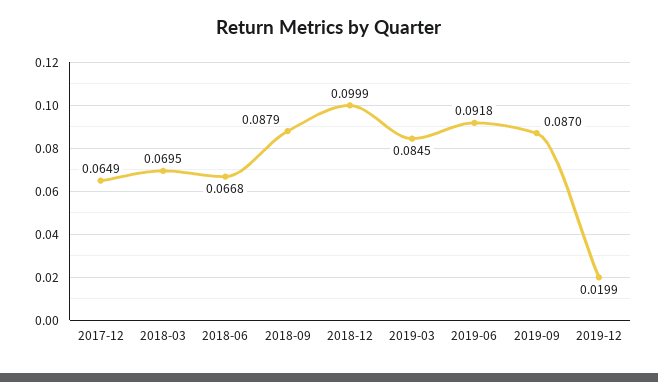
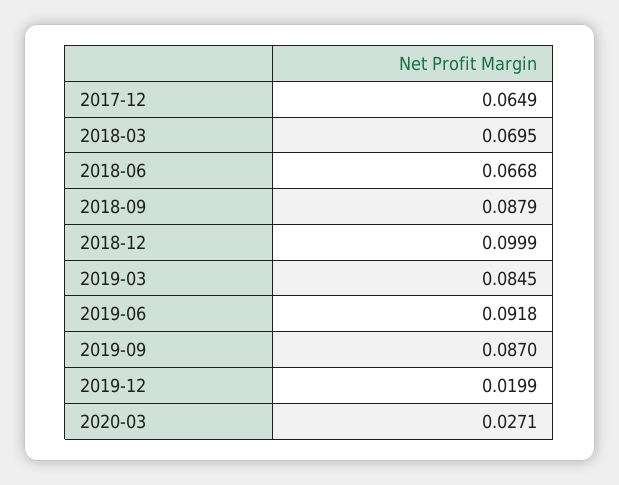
2020-03: none -> 0.0271

